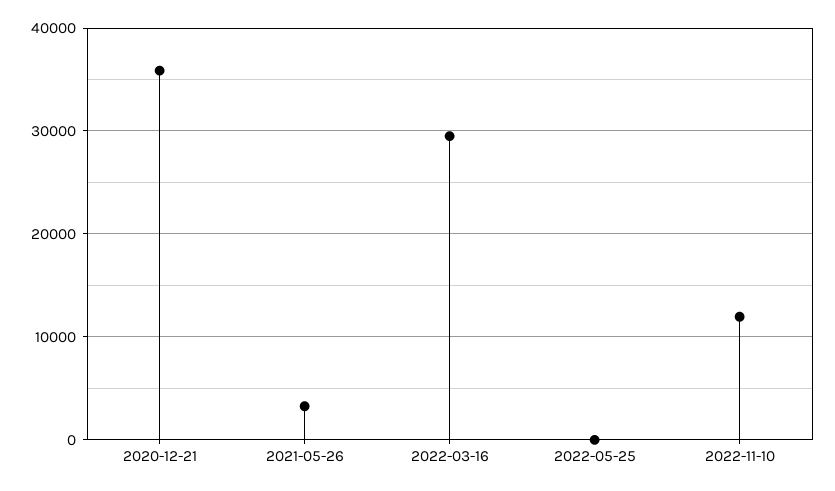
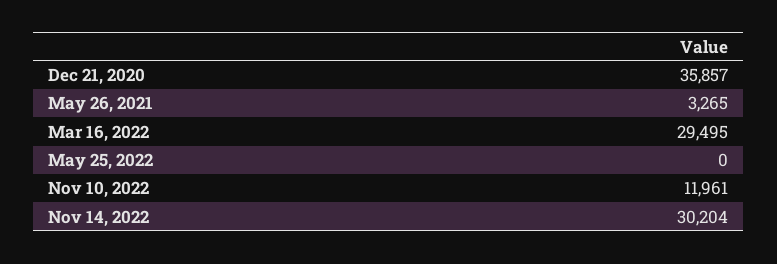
Nov 14, 2022: none -> 30204

